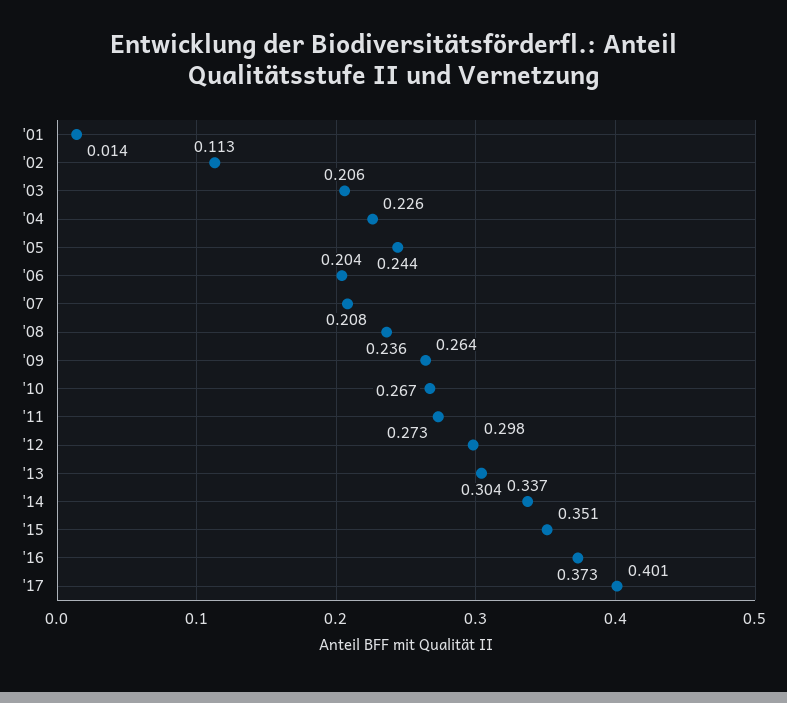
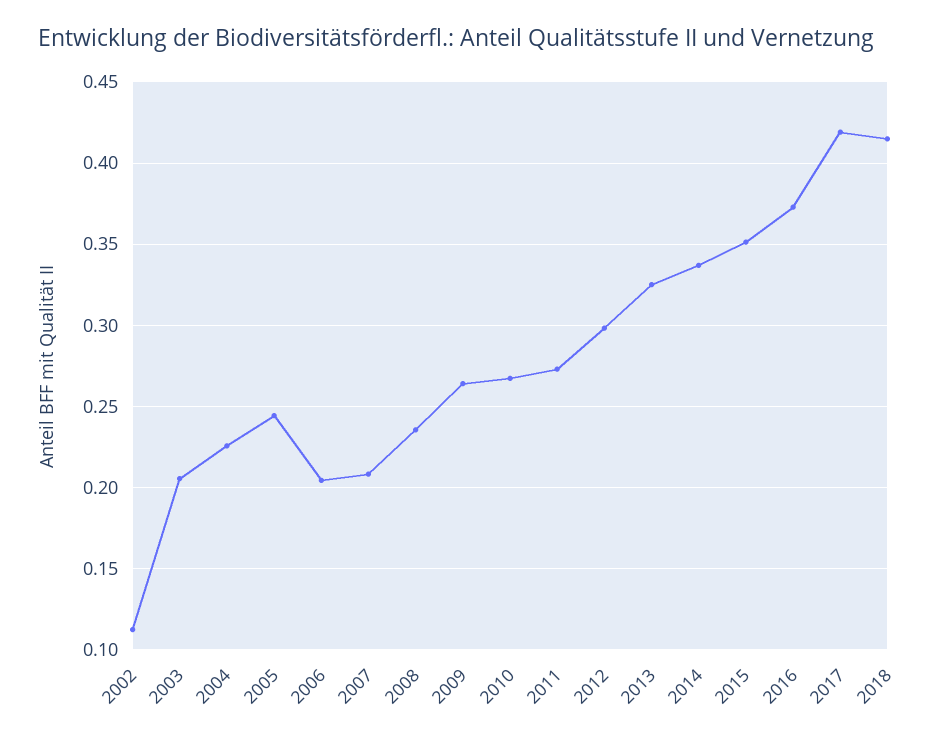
'01: 0.014 -> none
'13: 0.304 -> 0.325
'17: 0.401 -> 0.42
2018: none -> 0.415

